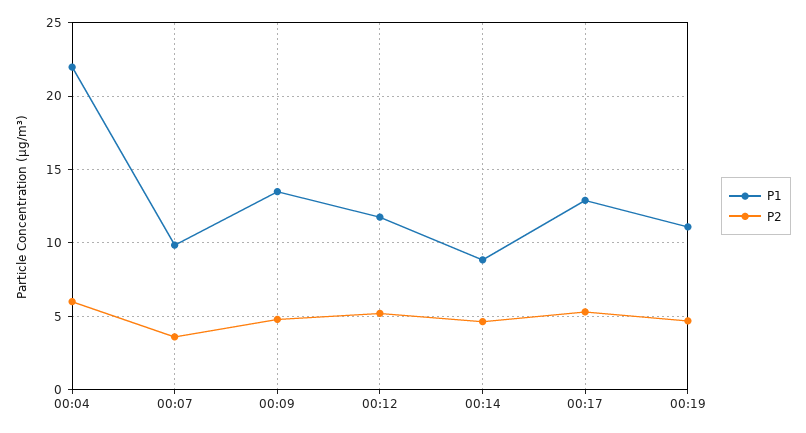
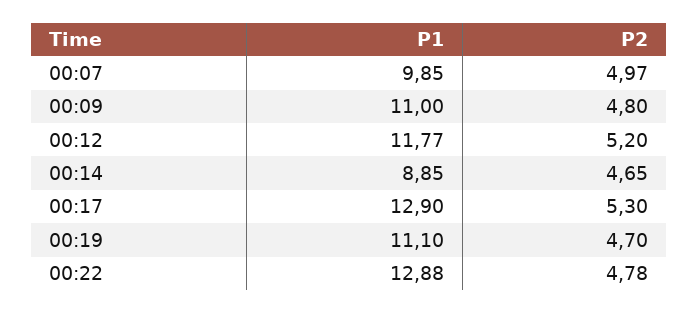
P1, 00:04: 22 -> none
P2, 00:04: 6 -> none
P2, 00:07: 3.5 -> 4.97
P1, 00:09: 13.5 -> 11
P1, 00:22: none -> 12.88
P2, 00:22: none -> 4.78

